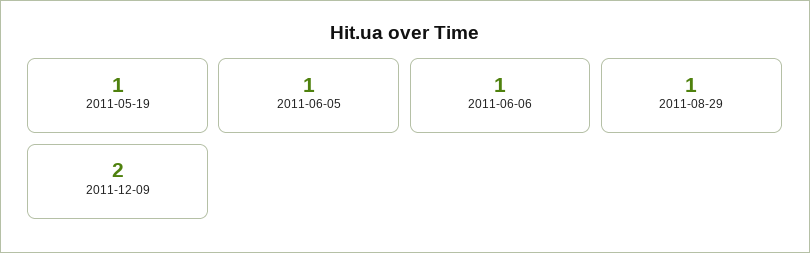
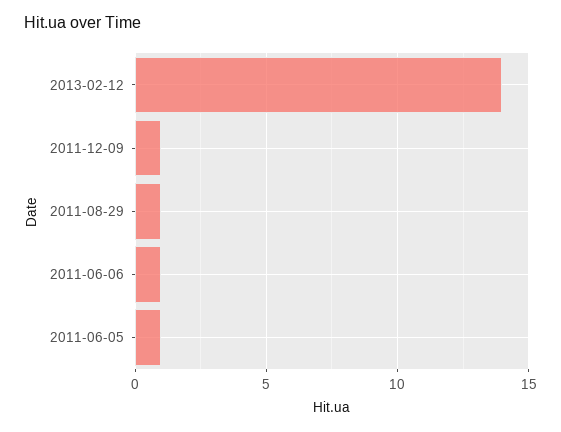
2011-05-19: 1 -> none
2011-12-09: 2 -> 1
2013-02-12: none -> 14

